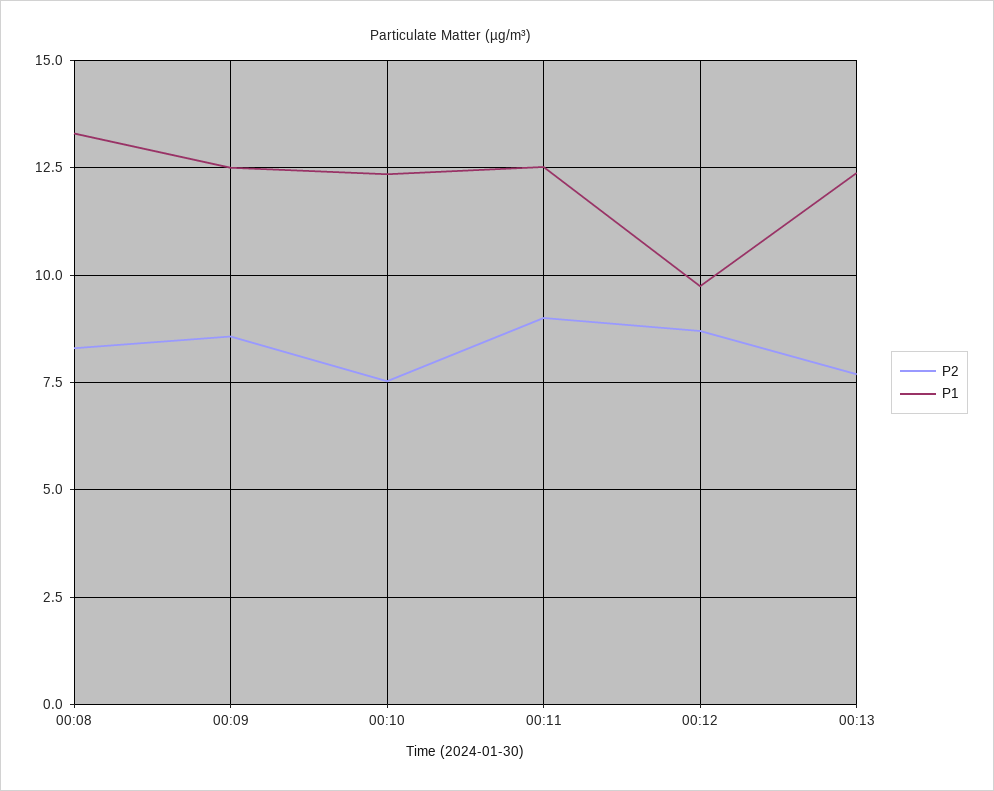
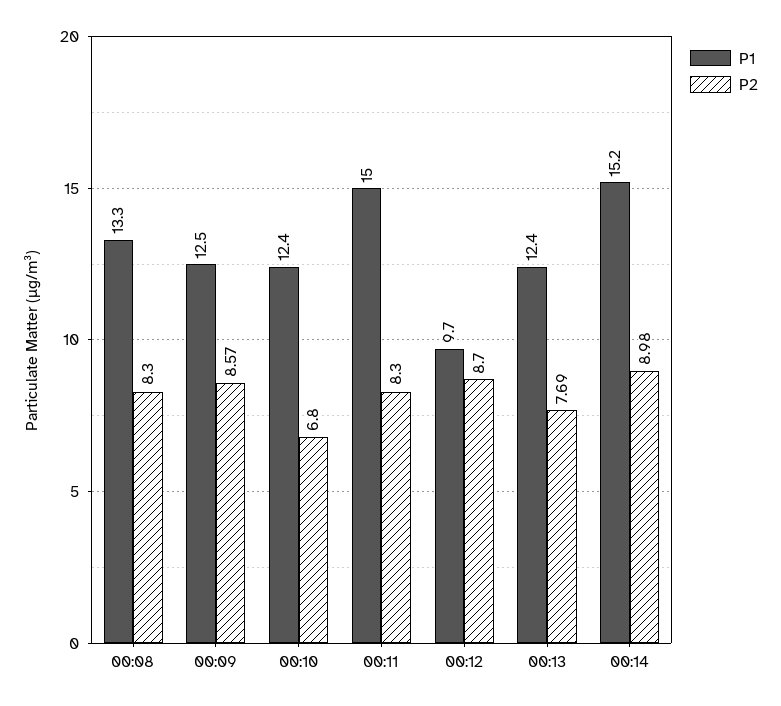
P2, 00:10: 7.5 -> 6.8
P2, 00:11: 9 -> 8.3
P1, 00:11: 12.5 -> 15
P1, 00:14: none -> 15.2
P2, 00:14: none -> 8.98

